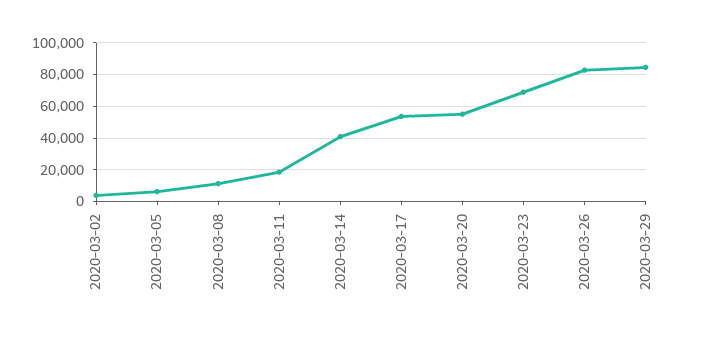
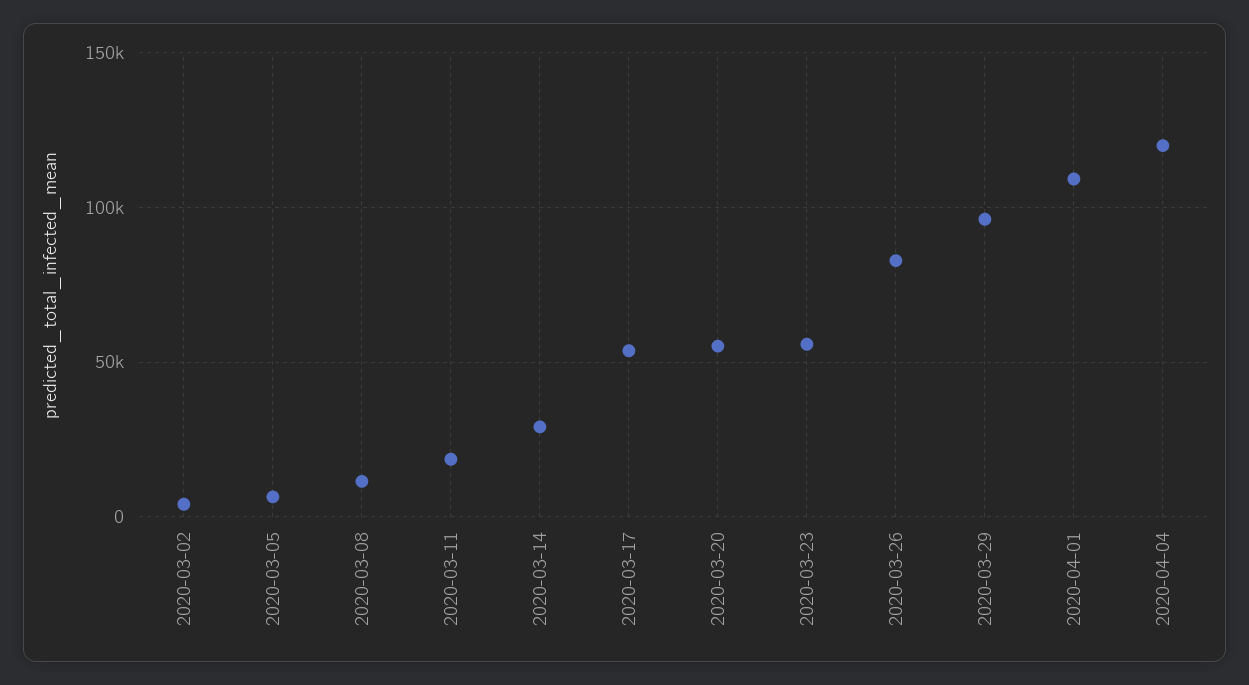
2020-03-14: 40000 -> 30000
2020-03-23: 70000 -> 55000
2020-03-29: 85000 -> 95000
2020-04-01: none -> 110000
2020-04-04: none -> 120000

